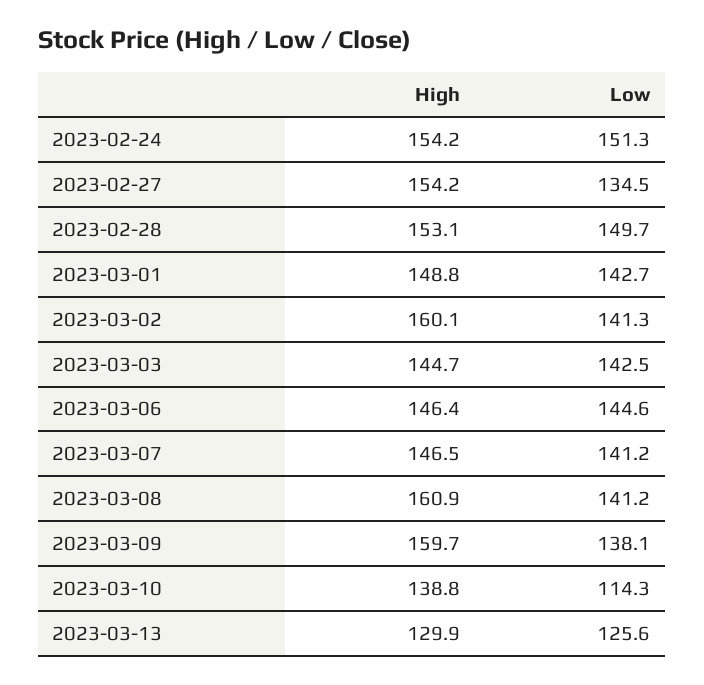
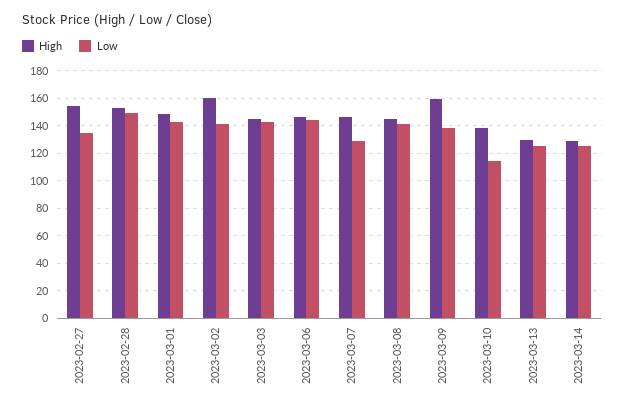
High, 2023-02-24: 154.2 -> none
Low, 2023-02-24: 151.3 -> none
Low, 2023-03-07: 141.2 -> 130
High, 2023-03-08: 160.9 -> 145
High, 2023-03-14: none -> 130
Low, 2023-03-14: none -> 125

